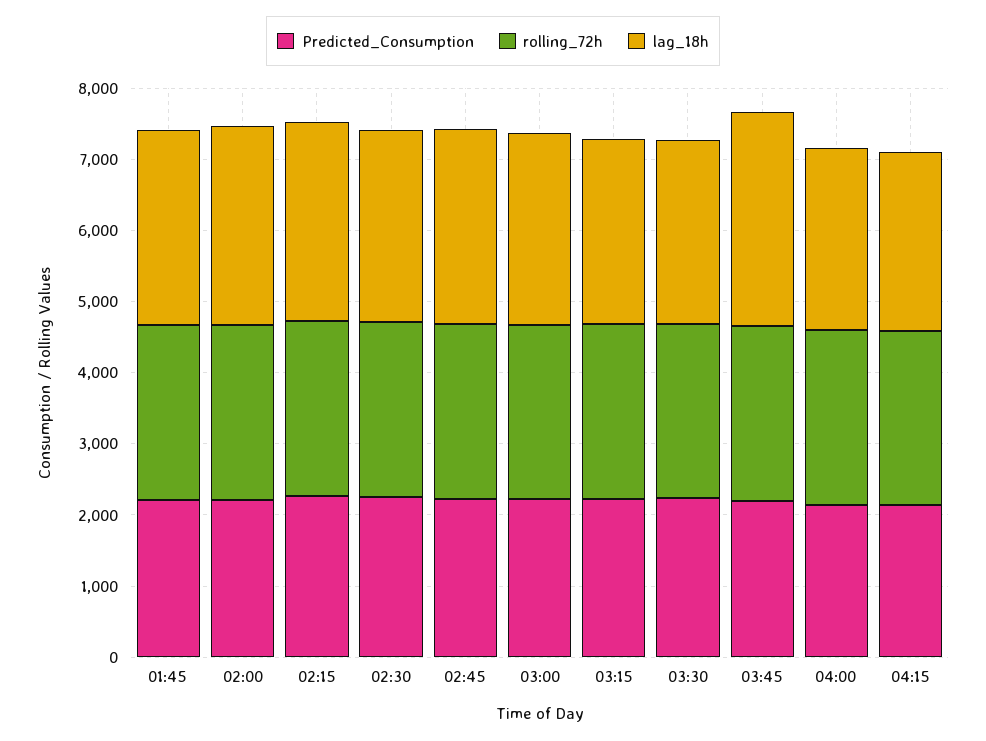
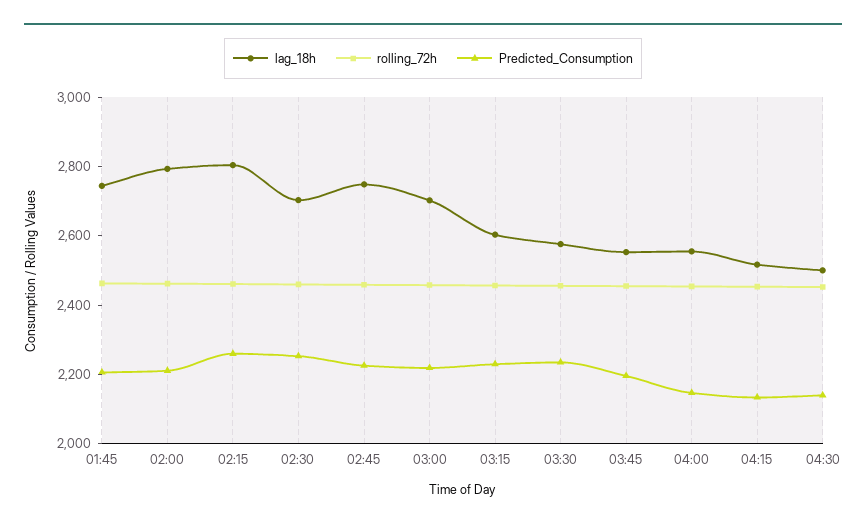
lag_18h, 03:45: 3000 -> 2550
lag_18h, 04:30: none -> 2500
rolling_72h, 04:30: none -> 2450
Predicted_Consumption, 04:30: none -> 2150

